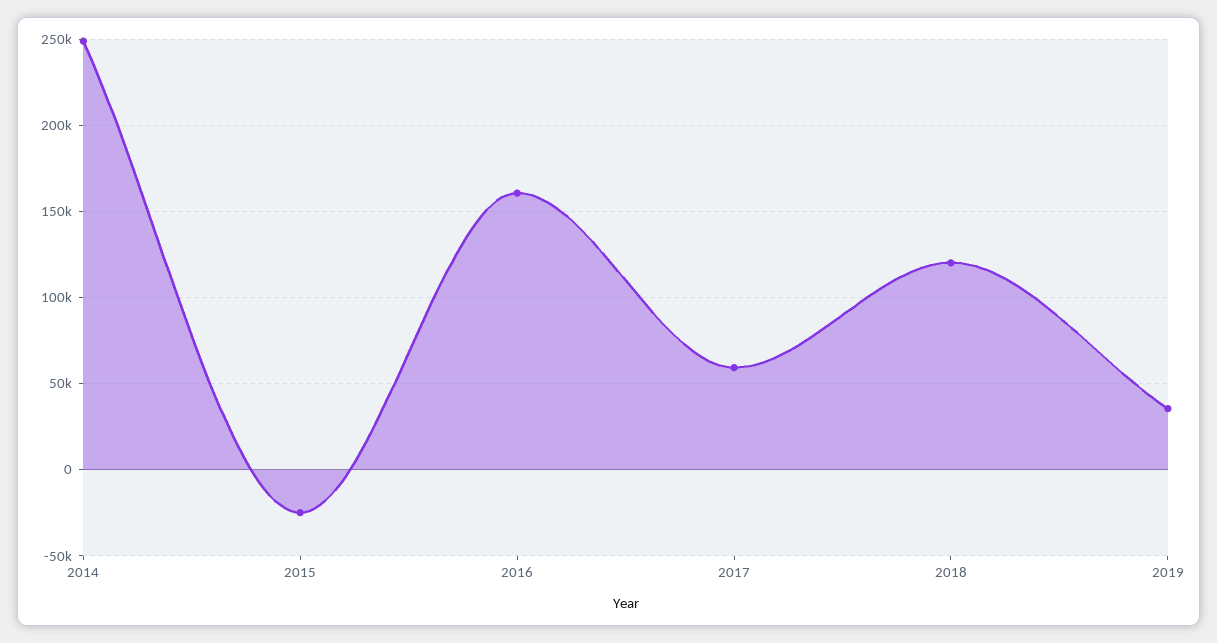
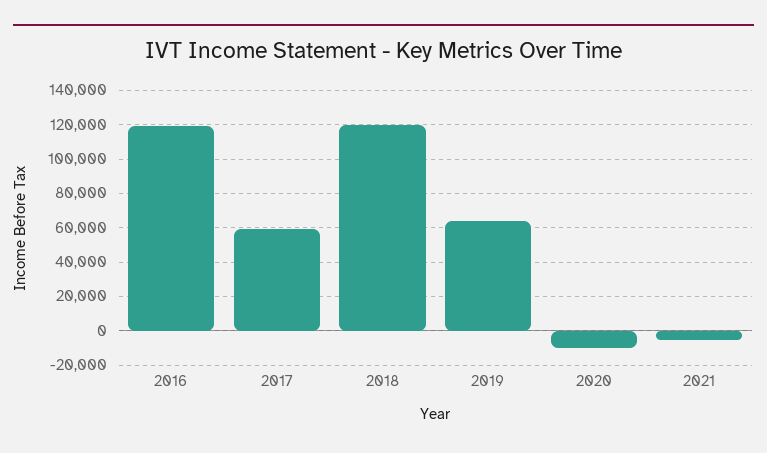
2014: 250000 -> none
2015: -25000 -> none
2016: 160000 -> 120000
2019: 35000 -> 65000
2020: none -> -10000
2021: none -> -5000

